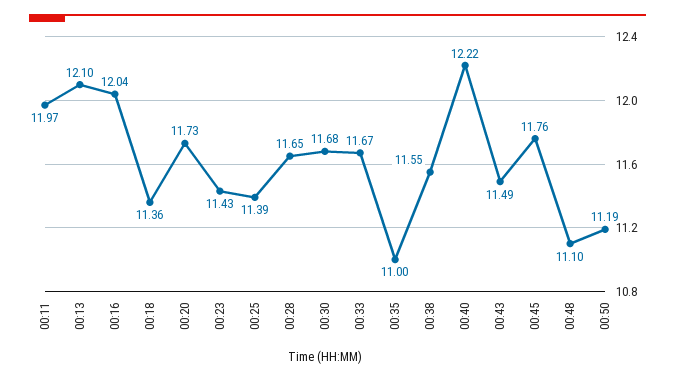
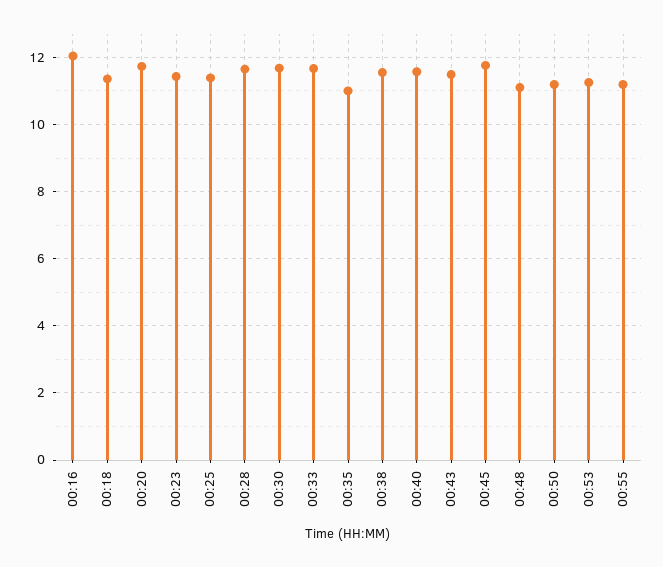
00:11: 11.97 -> none
00:13: 12.1 -> none
00:40: 12.22 -> 11.6
00:53: none -> 11.2
00:55: none -> 11.2

